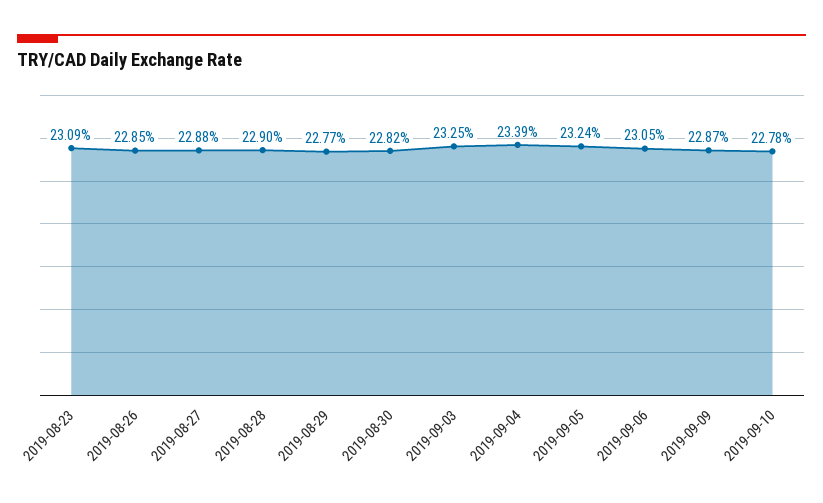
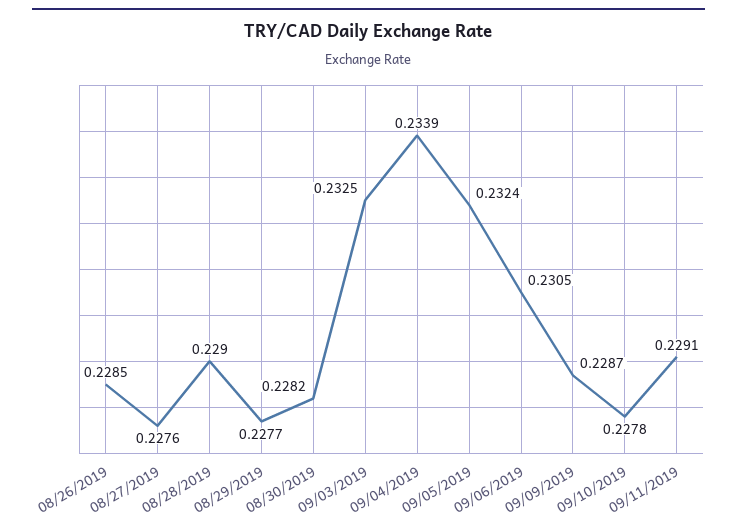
2019-08-23: 0.2309 -> none
2019-08-27: 0.2288 -> 0.2276
09/11/2019: none -> 0.2291

